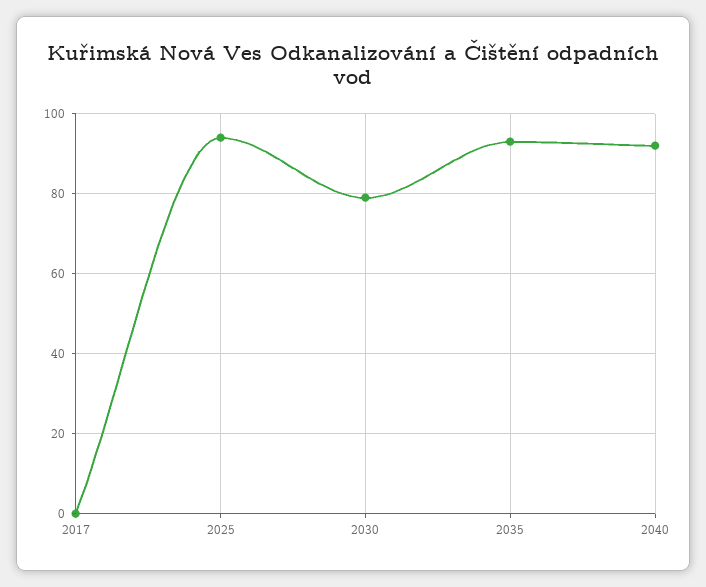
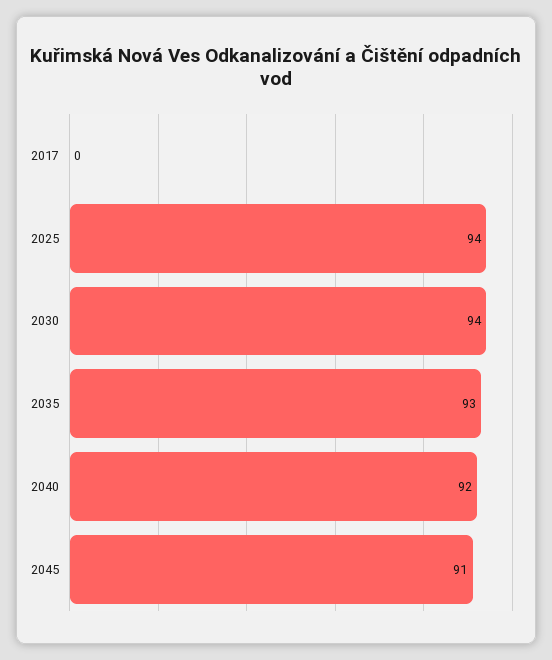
2030: 80 -> 94
2045: none -> 91

